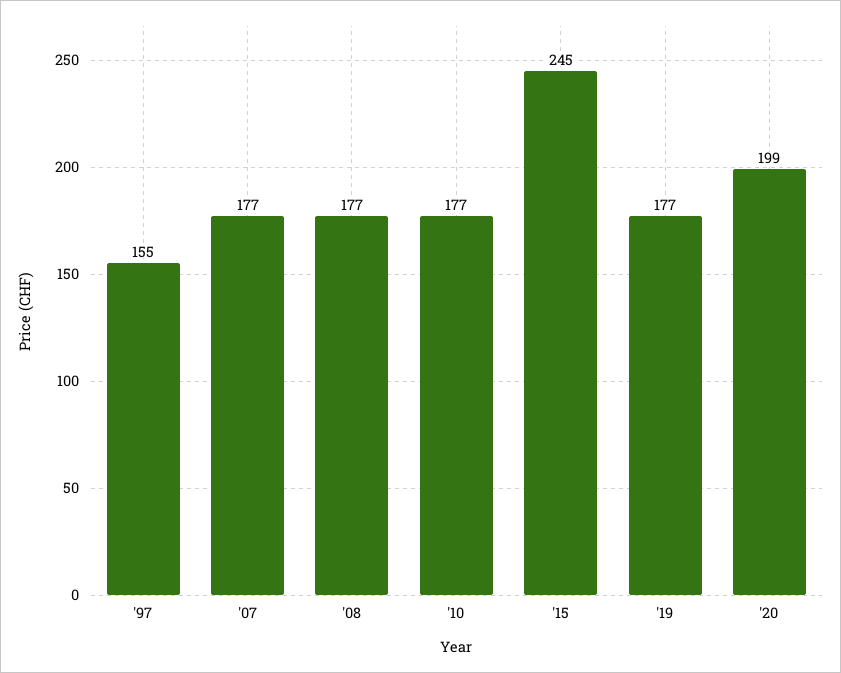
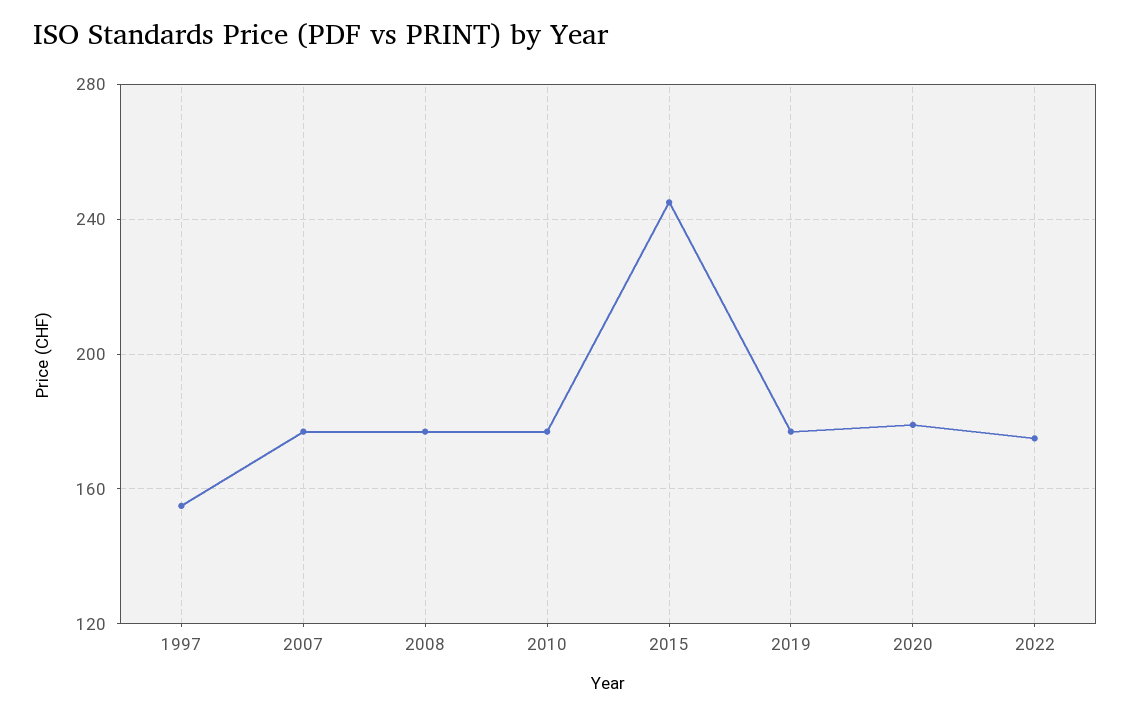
'20: 199 -> 180
2022: none -> 175

